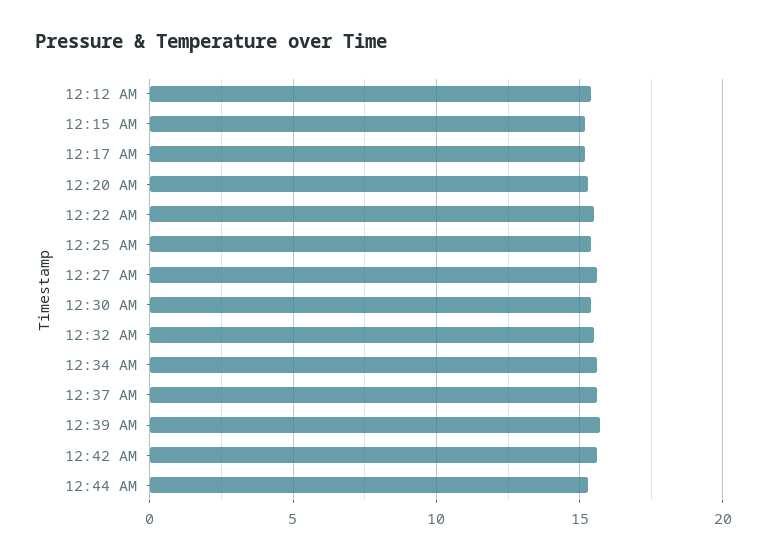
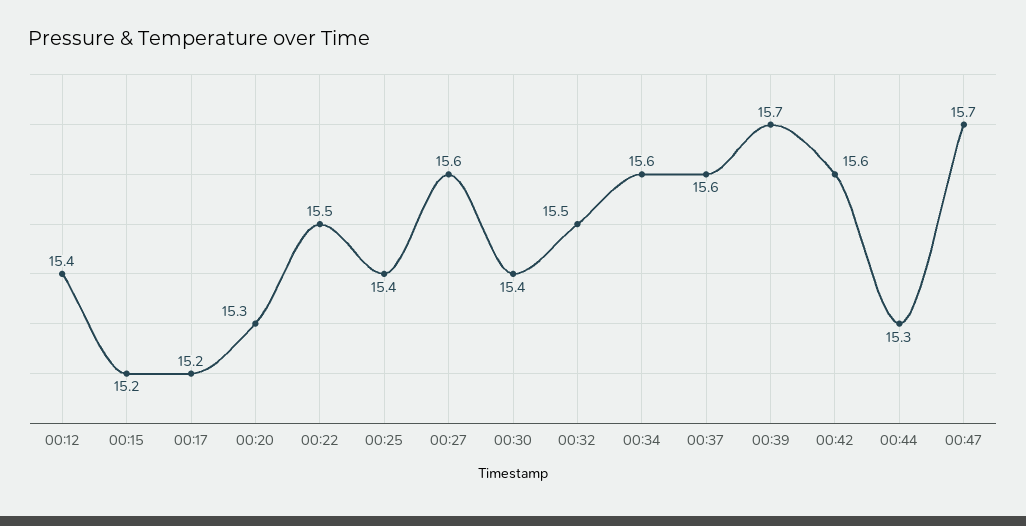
00:47: none -> 15.7

